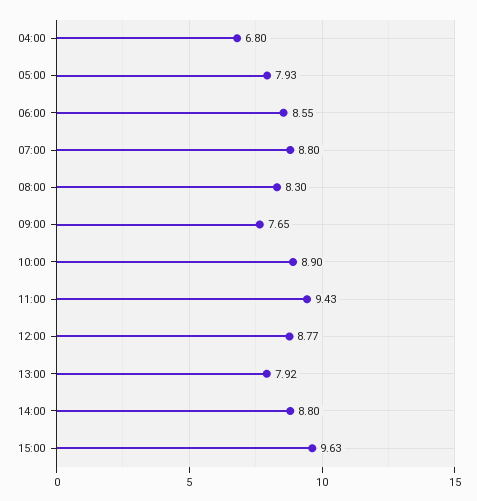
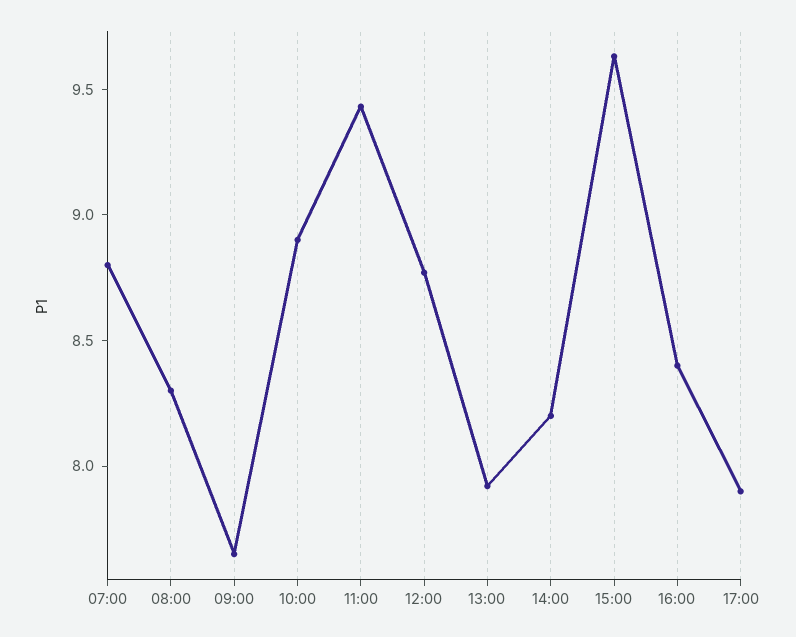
04:00: 6.8 -> none
05:00: 7.93 -> none
06:00: 8.55 -> none
14:00: 8.8 -> 8.2
16:00: none -> 8.4
17:00: none -> 7.9

